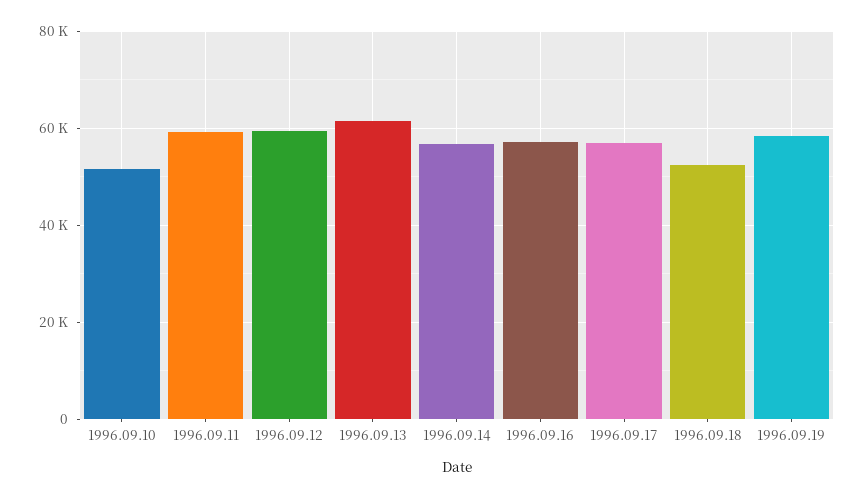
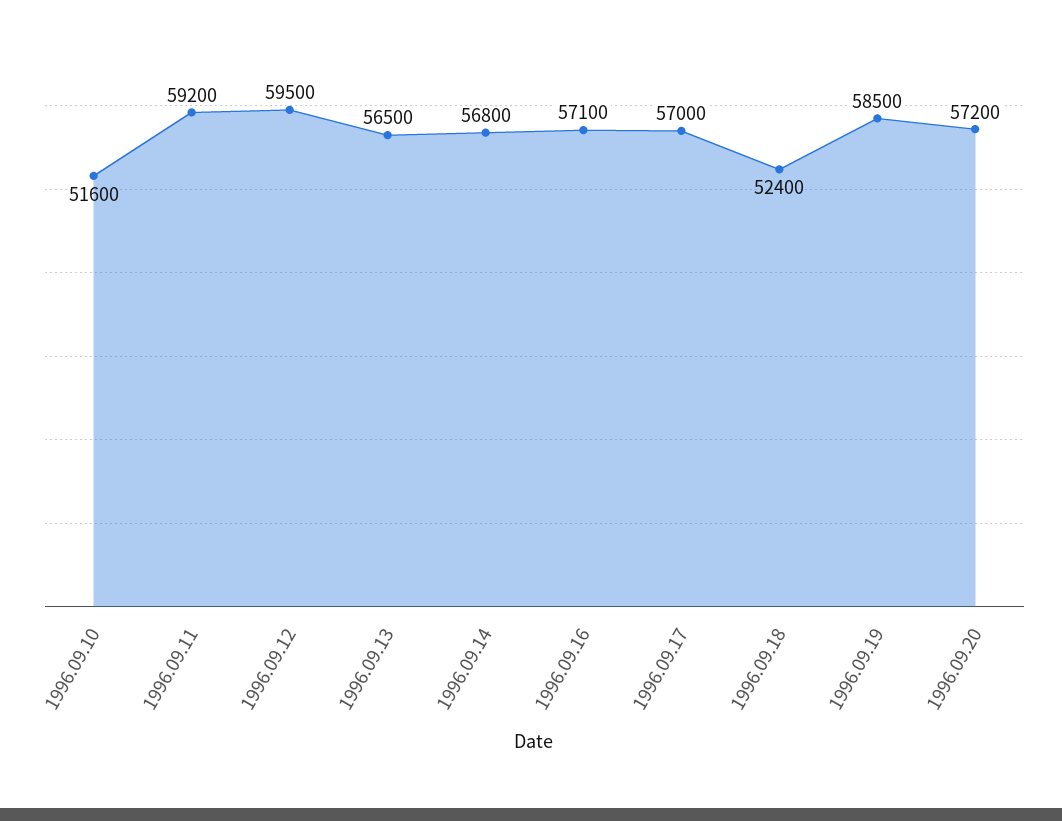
1996.09.13: 62000 -> 56500
1996.09.20: none -> 57200

